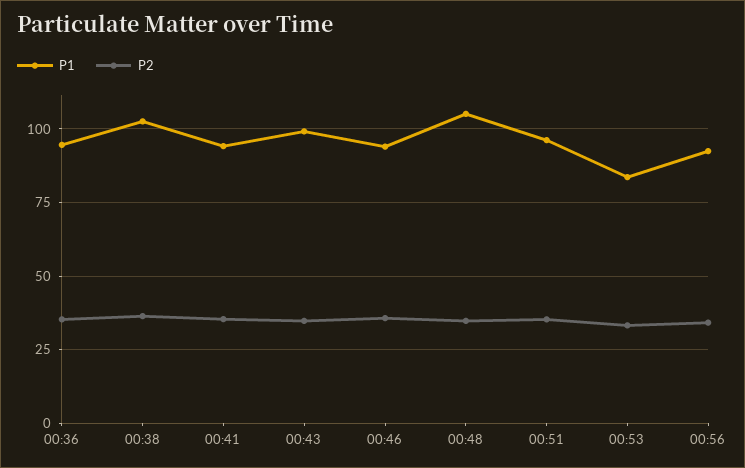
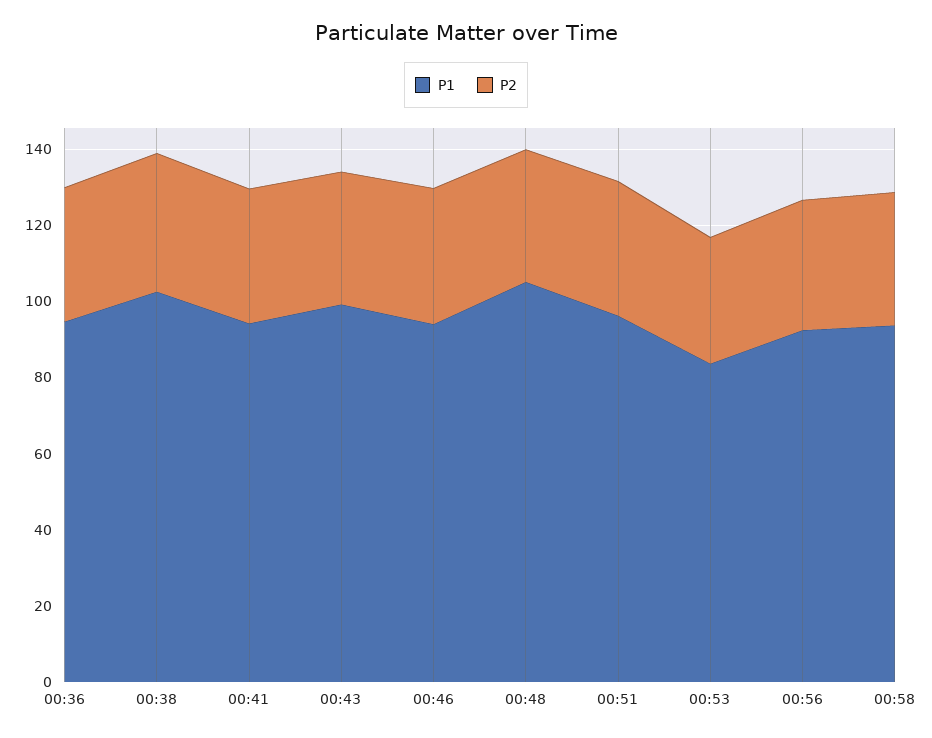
P1, 00:58: none -> 95
P2, 00:58: none -> 35

